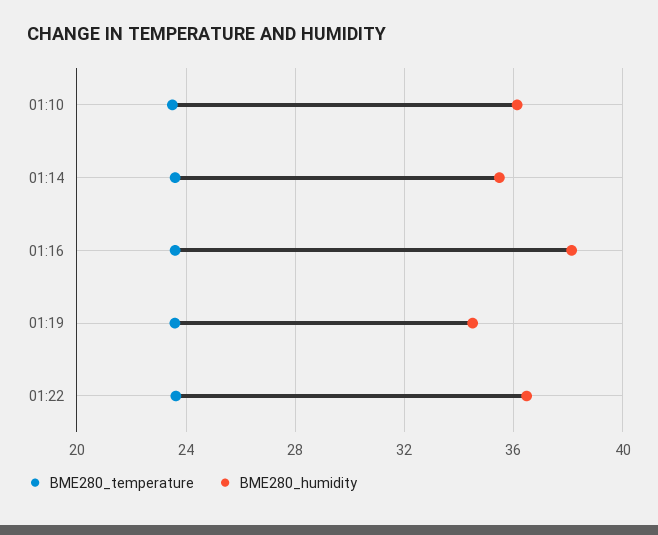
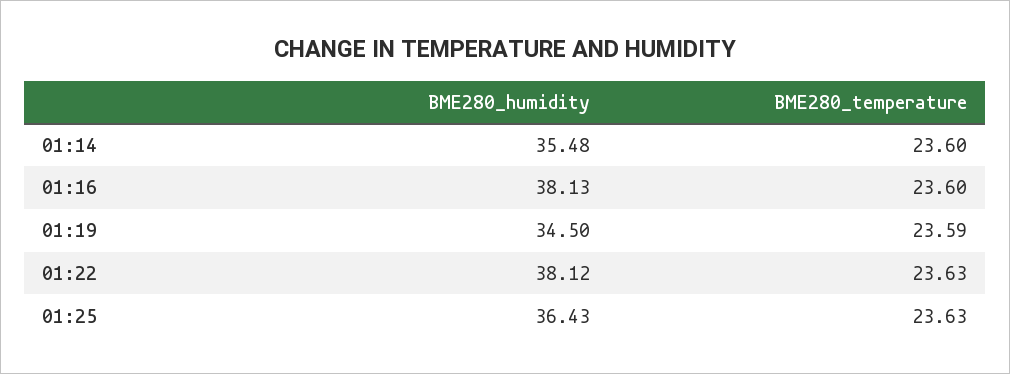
BME280_temperature, 01:10: 23.5 -> none
BME280_humidity, 01:10: 36 -> none
BME280_humidity, 01:22: 36.5 -> 38.12
BME280_humidity, 01:25: none -> 36.43
BME280_temperature, 01:25: none -> 23.63

